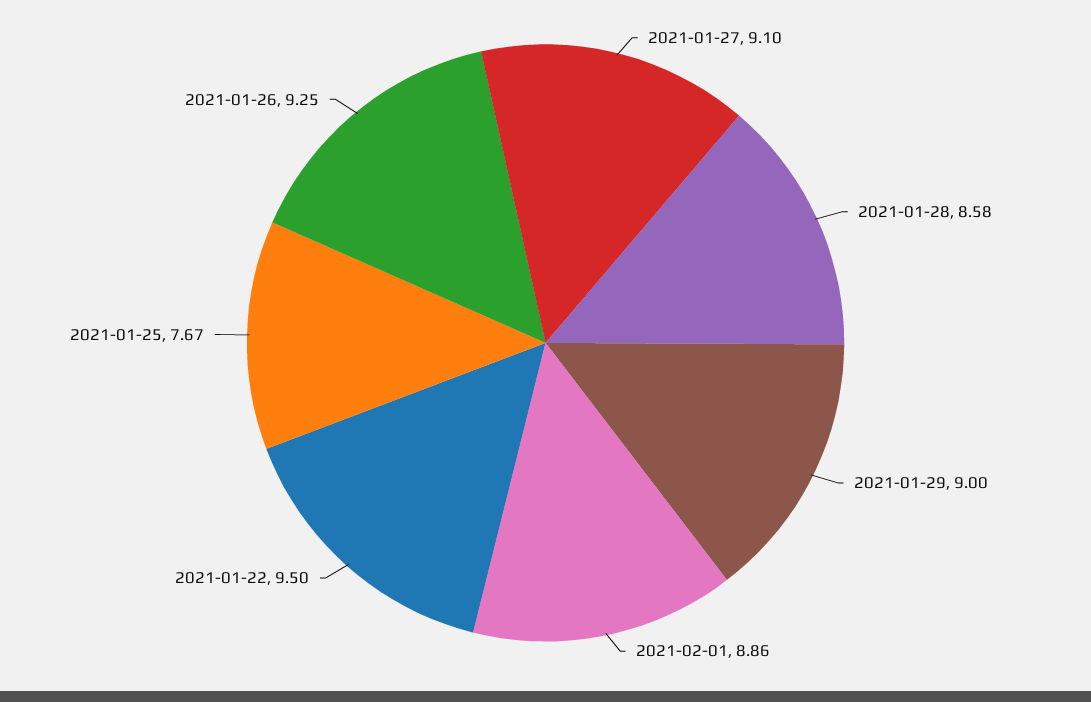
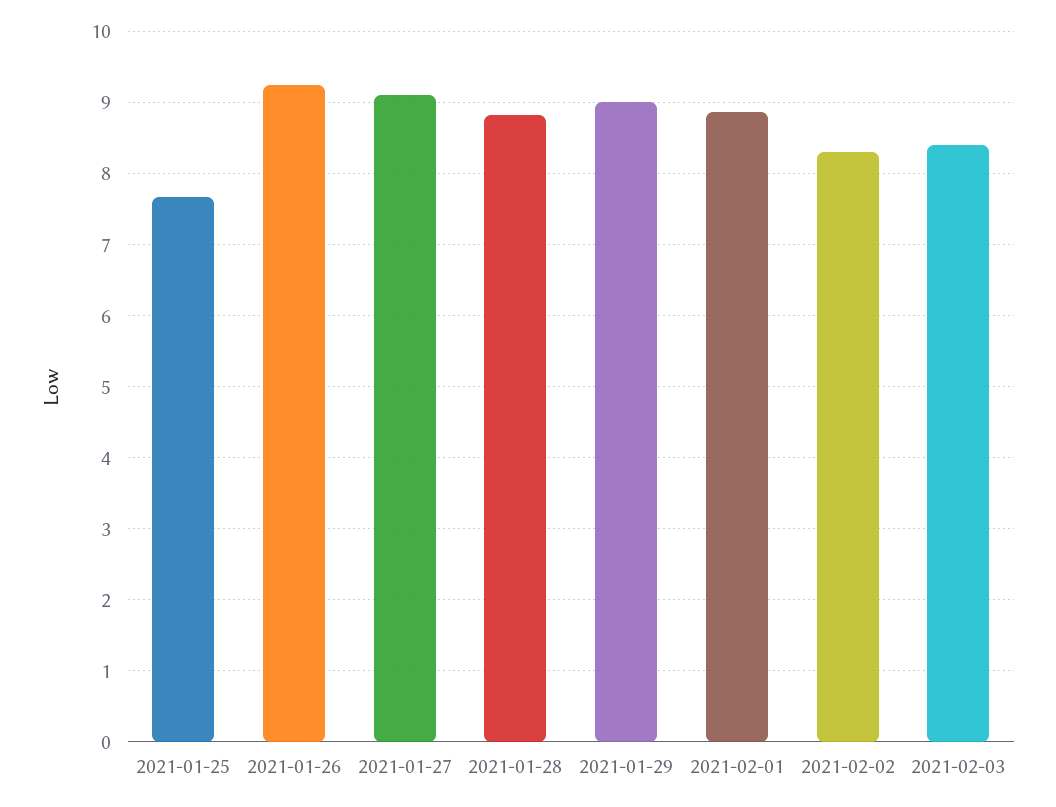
2021-01-28: 8.58 -> 8.8
2021-01-22: 9.5 -> none
2021-02-02: none -> 8.3
2021-02-03: none -> 8.4

